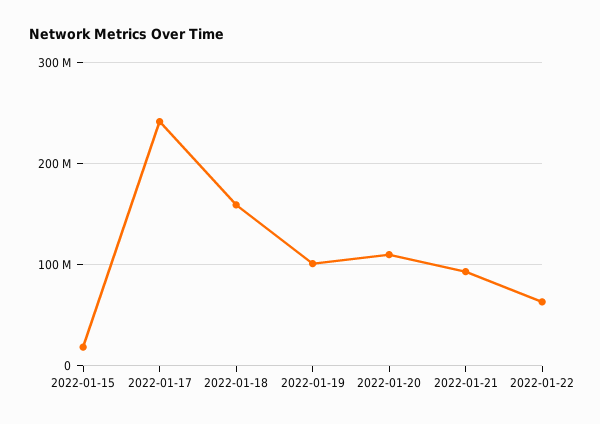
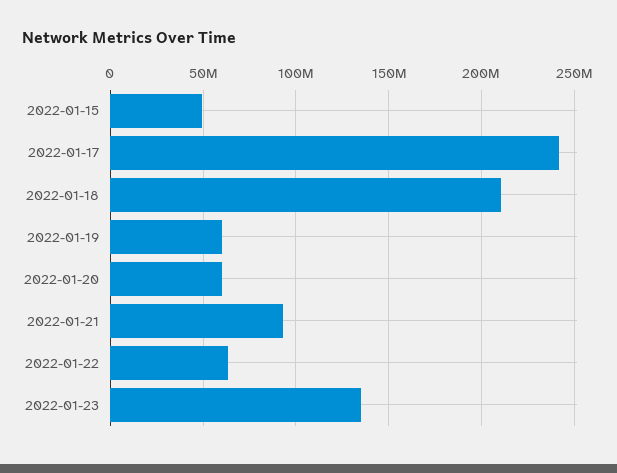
2022-01-15: 20000000 -> 50000000
2022-01-18: 160000000 -> 210000000
2022-01-19: 100000000 -> 60000000
2022-01-20: 110000000 -> 60000000
2022-01-23: none -> 135000000

